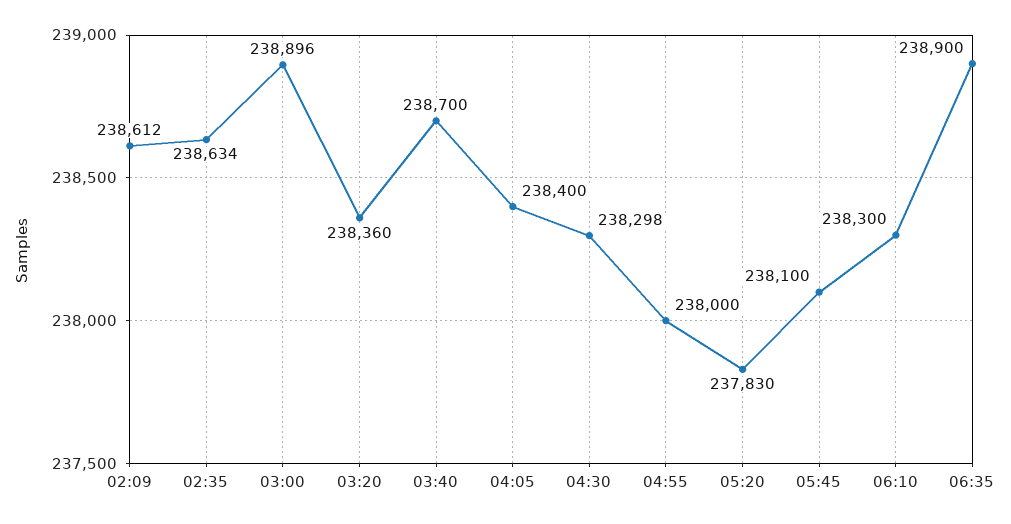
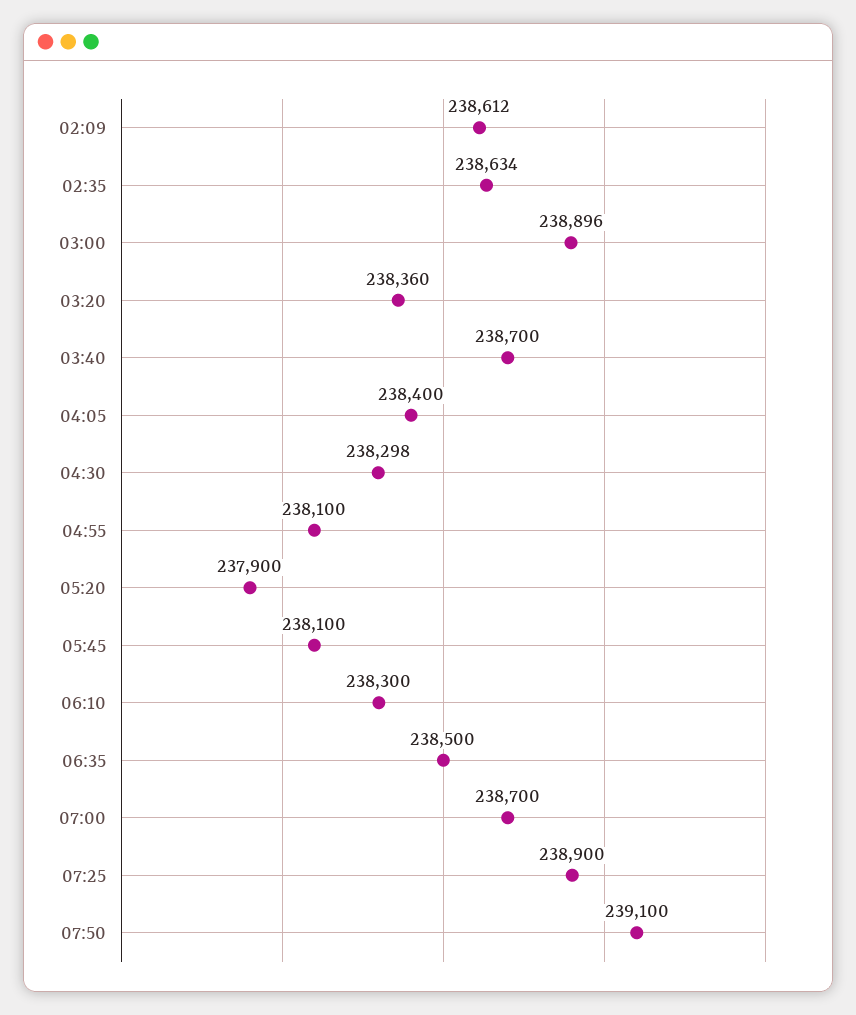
04:55: 238000 -> 238100
05:20: 237830 -> 237900
06:35: 238900 -> 238500
07:00: none -> 238700
07:25: none -> 238900
07:50: none -> 239100

